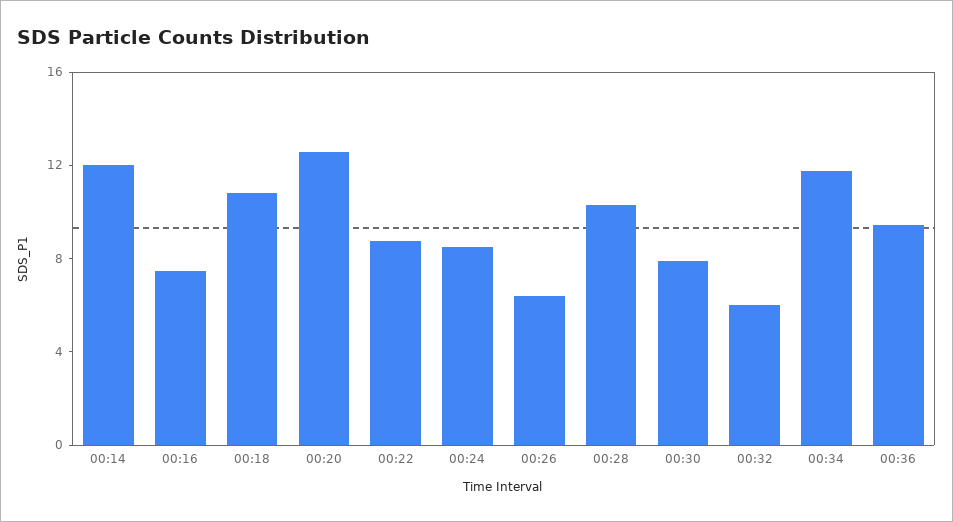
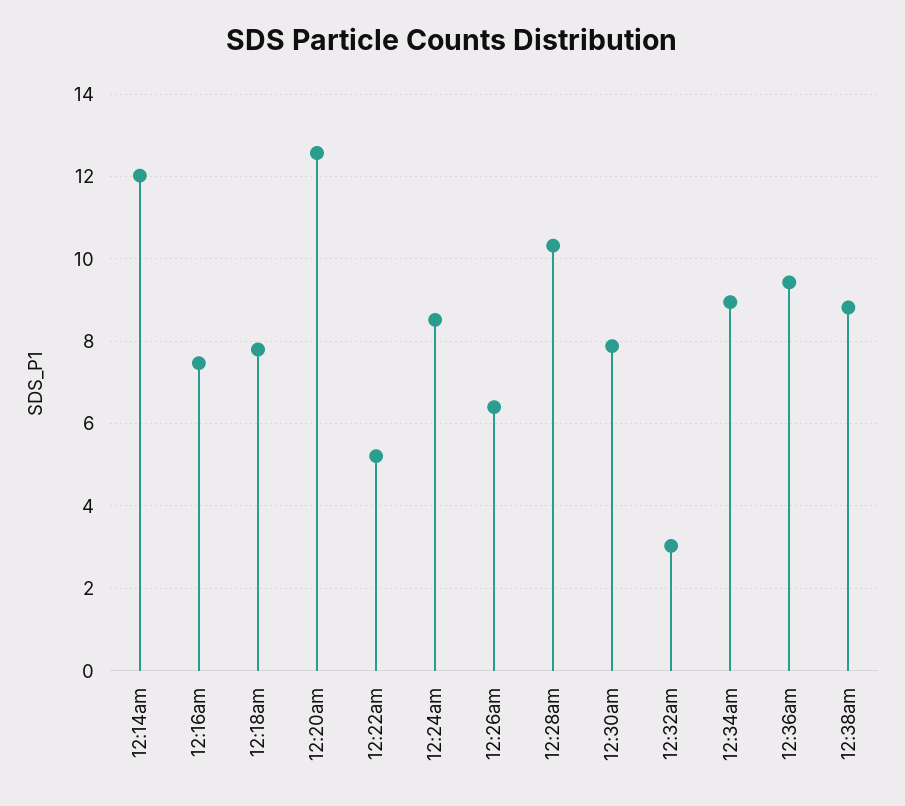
00:18: 11 -> 7.8
00:22: 9 -> 5.2
00:32: 6 -> 3
00:34: 12 -> 9
12:38am: none -> 8.8

